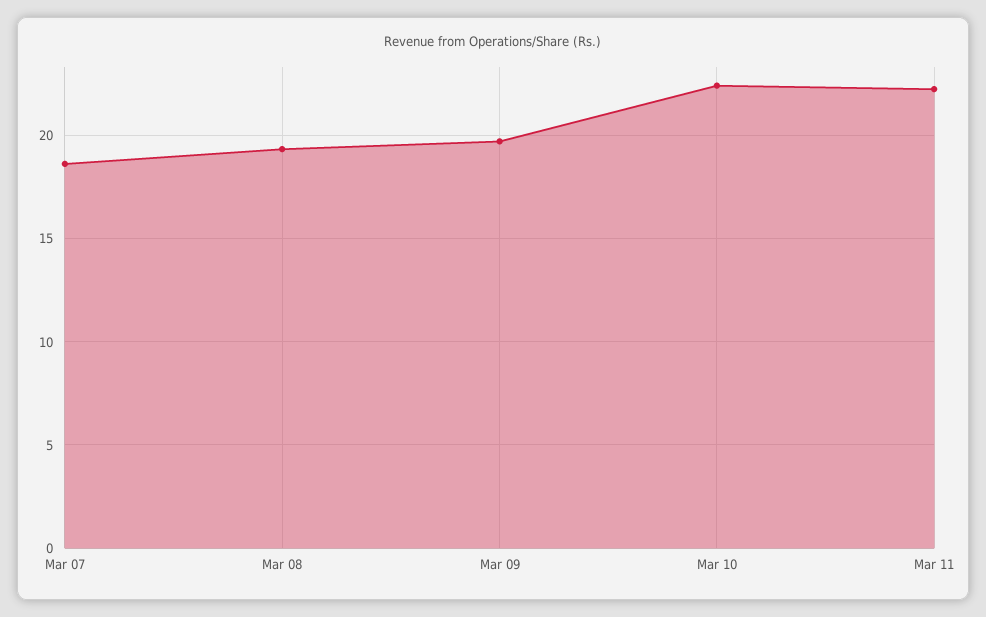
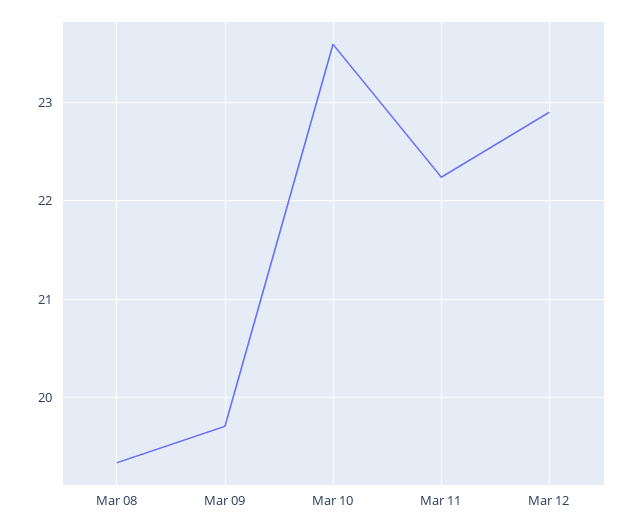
Mar 07: 18.5 -> none
Mar 10: 22.5 -> 23.6
Mar 12: none -> 22.9

